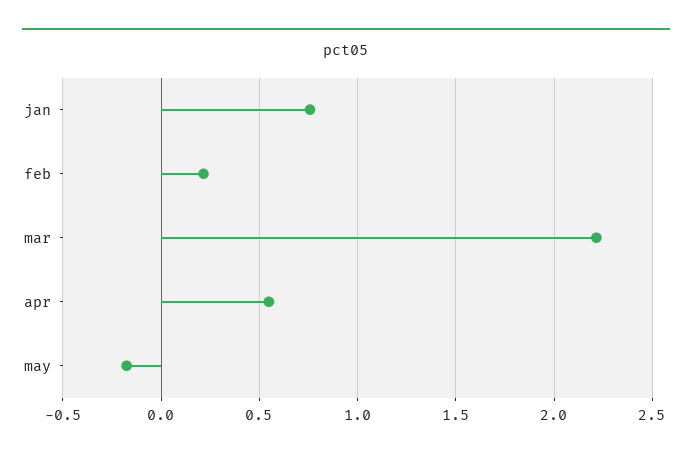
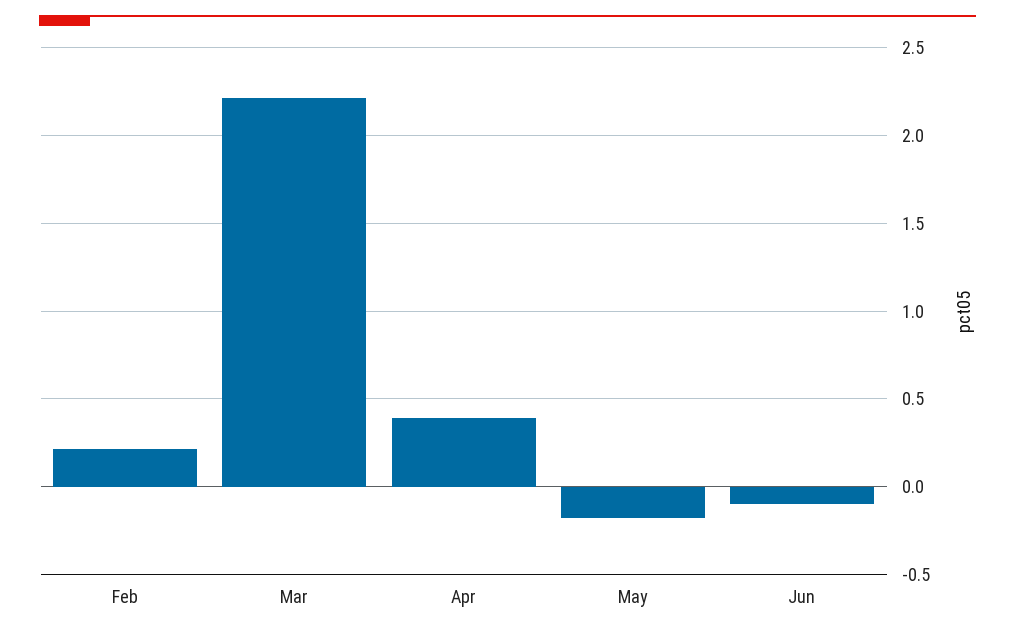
jan: 0.75 -> none
apr: 0.55 -> 0.4
Jun: none -> -0.1

